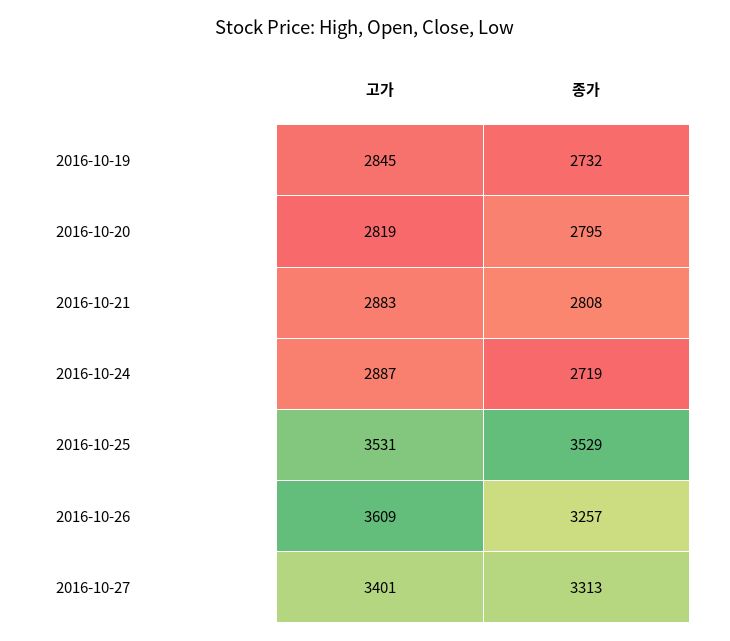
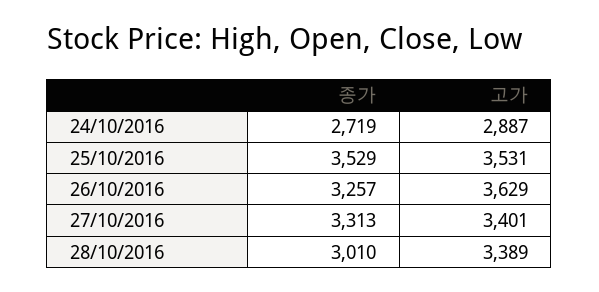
고가, 2016-10-19: 2845 -> none
종가, 2016-10-19: 2732 -> none
고가, 2016-10-20: 2819 -> none
종가, 2016-10-20: 2795 -> none
고가, 2016-10-21: 2883 -> none
종가, 2016-10-21: 2808 -> none
고가, 2016-10-26: 3609 -> 3629
종가, 28/10/2016: none -> 3010
고가, 28/10/2016: none -> 3389

